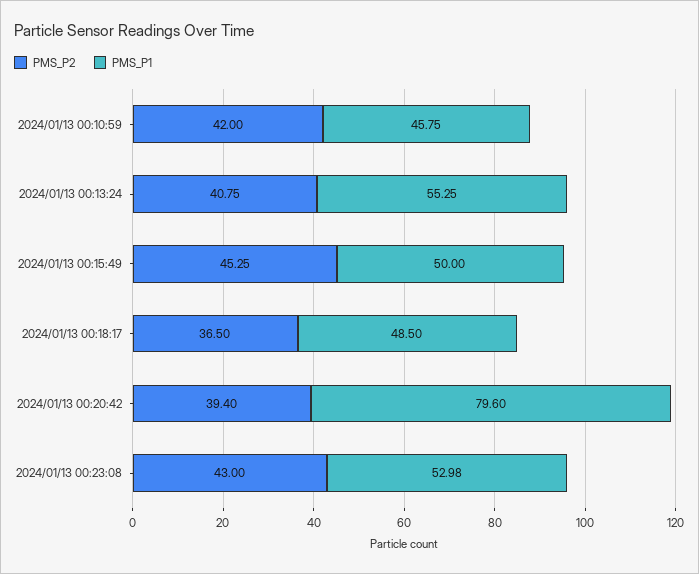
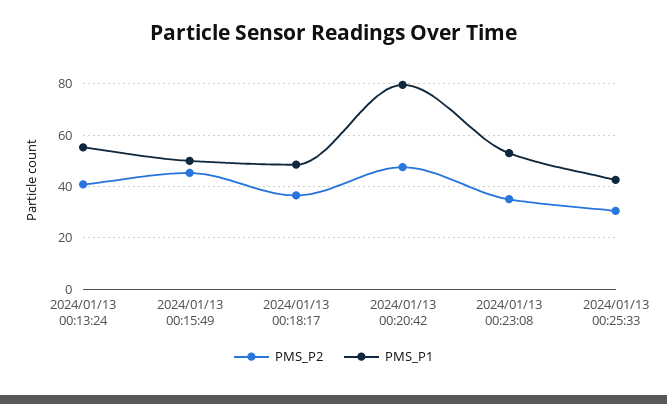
PMS_P2, 2024/01/13 00:10:59: 42 -> none
PMS_P1, 2024/01/13 00:10:59: 45.75 -> none
PMS_P2, 2024/01/13 00:20:42: 39.4 -> 47.5
PMS_P2, 2024/01/13 00:23:08: 43 -> 35
PMS_P2, 2024/01/13 00:25:33: none -> 30
PMS_P1, 2024/01/13 00:25:33: none -> 42.5

